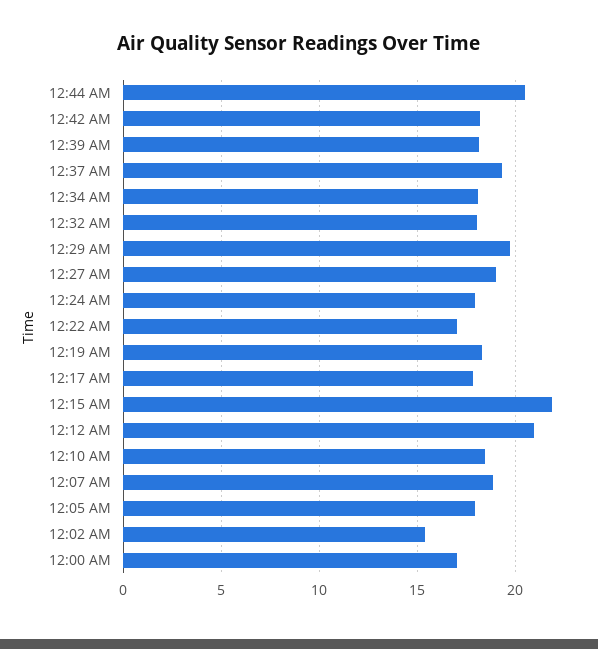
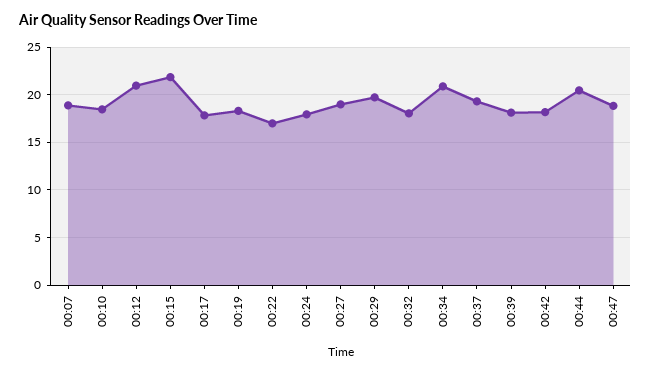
12:34 AM: 18 -> 21
12:05 AM: 18 -> none
12:02 AM: 15.5 -> none
12:00 AM: 17 -> none
00:47: none -> 19

